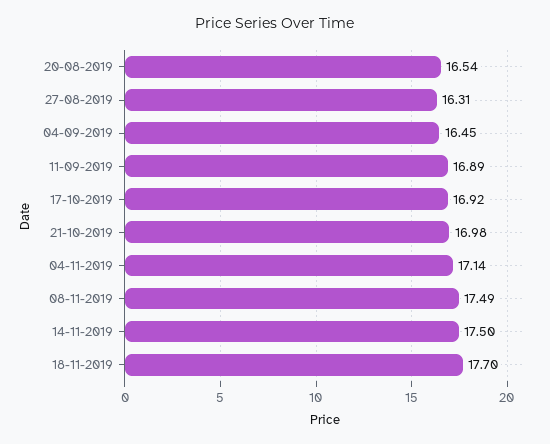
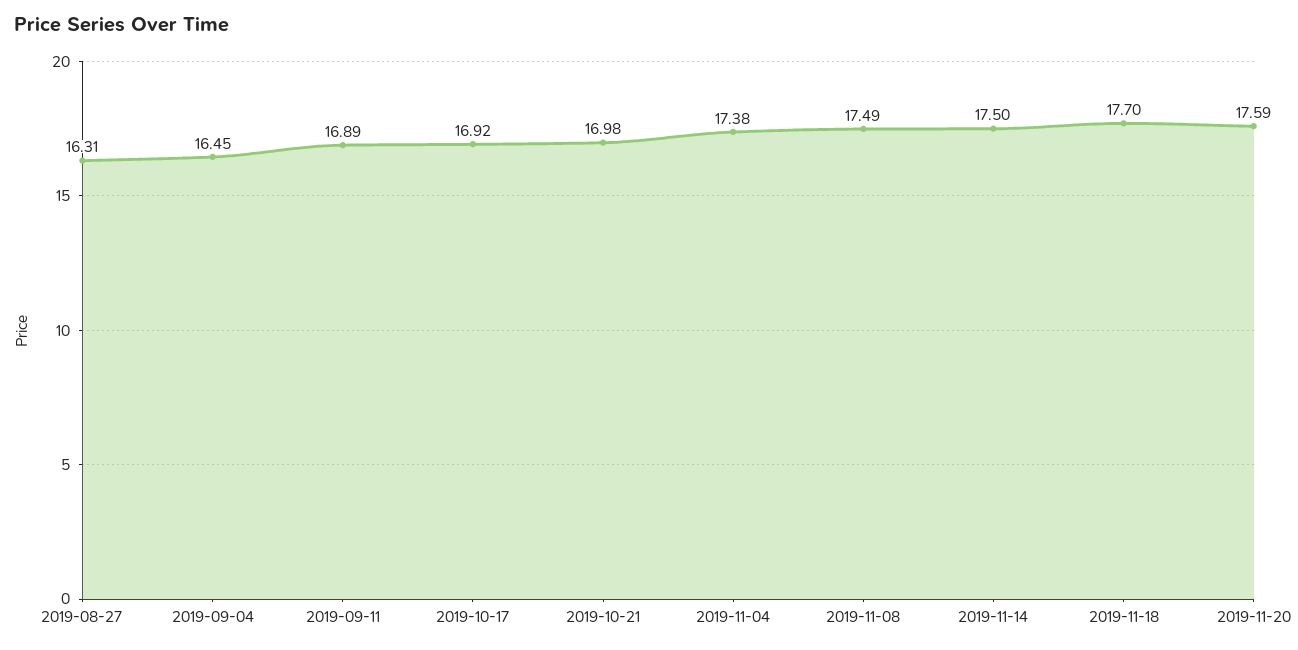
20-08-2019: 16.54 -> none
04-11-2019: 17.14 -> 17.38
2019-11-20: none -> 17.59

